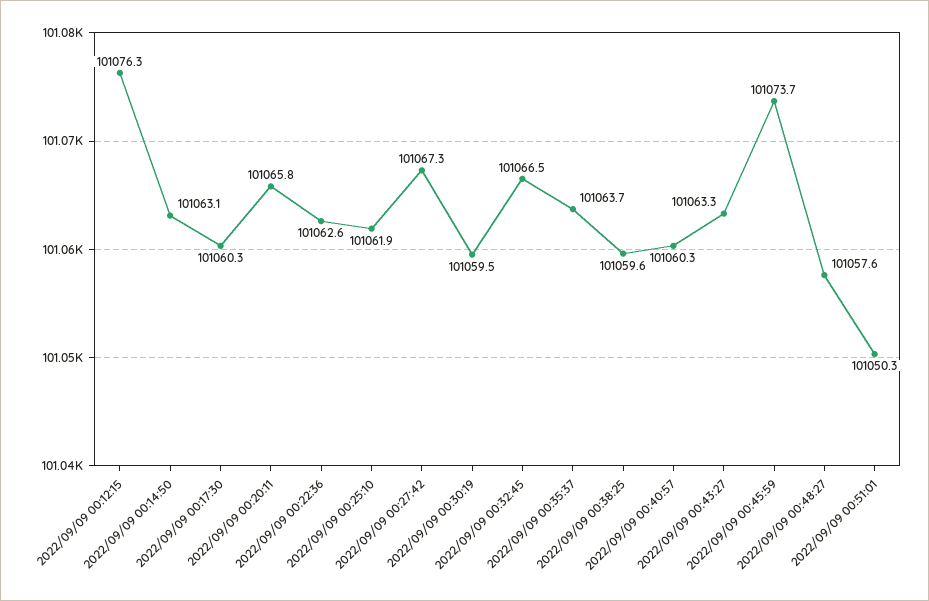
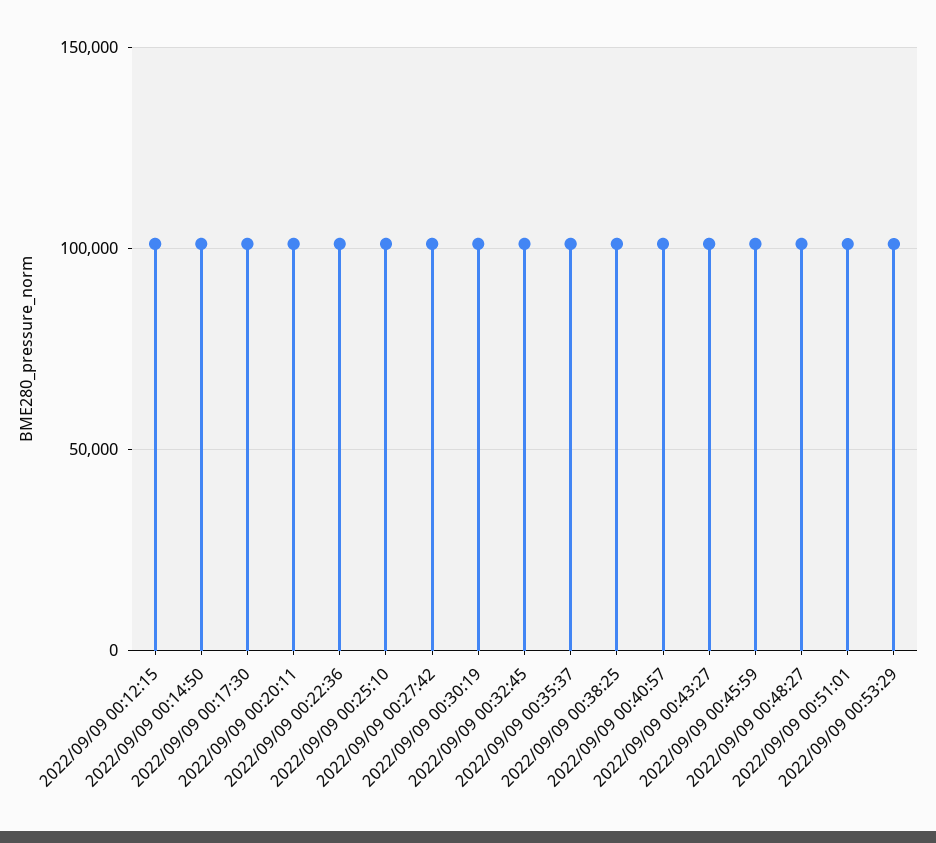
2022/09/09 00:53:29: none -> 100000

